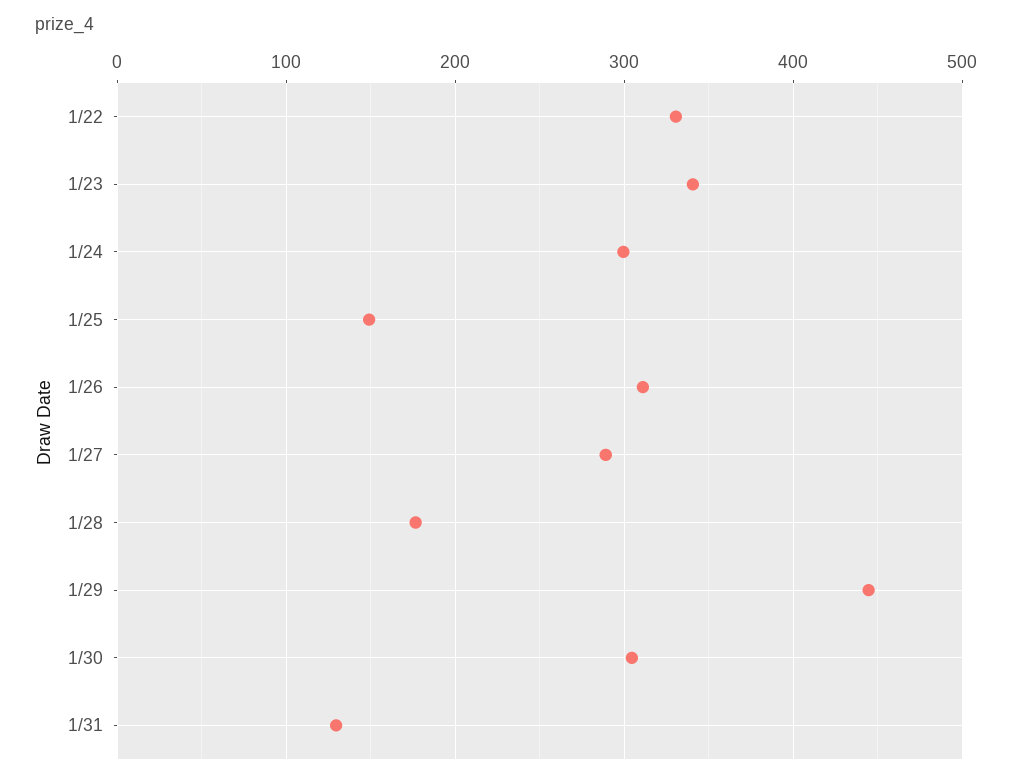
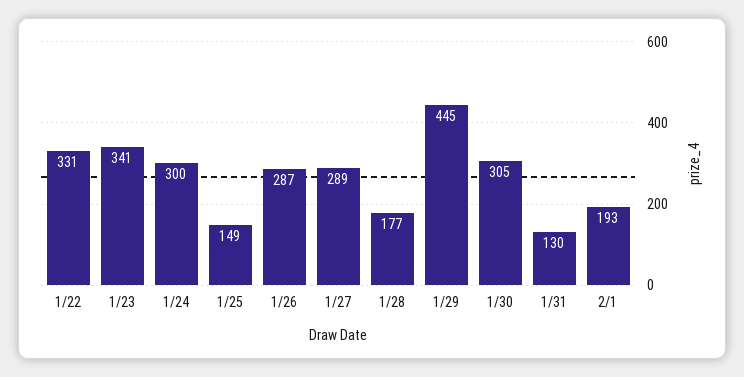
1/26: 310 -> 287
2/1: none -> 193

